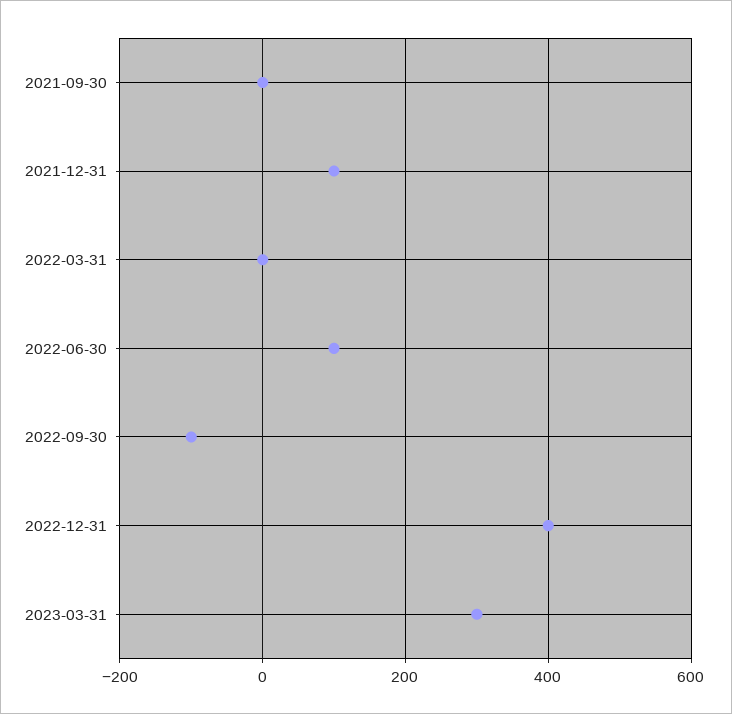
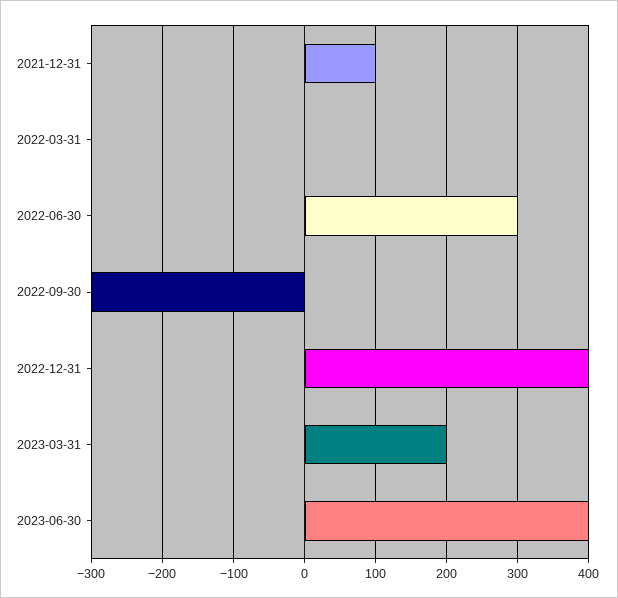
2021-09-30: 0 -> none
2022-06-30: 100 -> 300
2022-09-30: -100 -> -300
2023-03-31: 300 -> 200
2023-06-30: none -> 400

